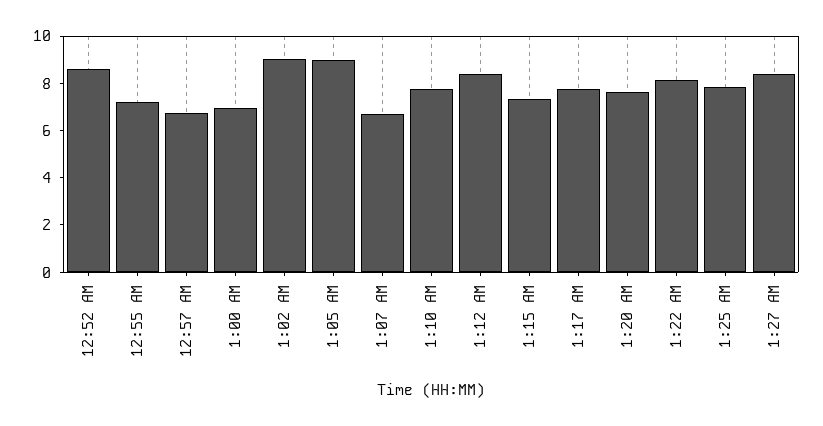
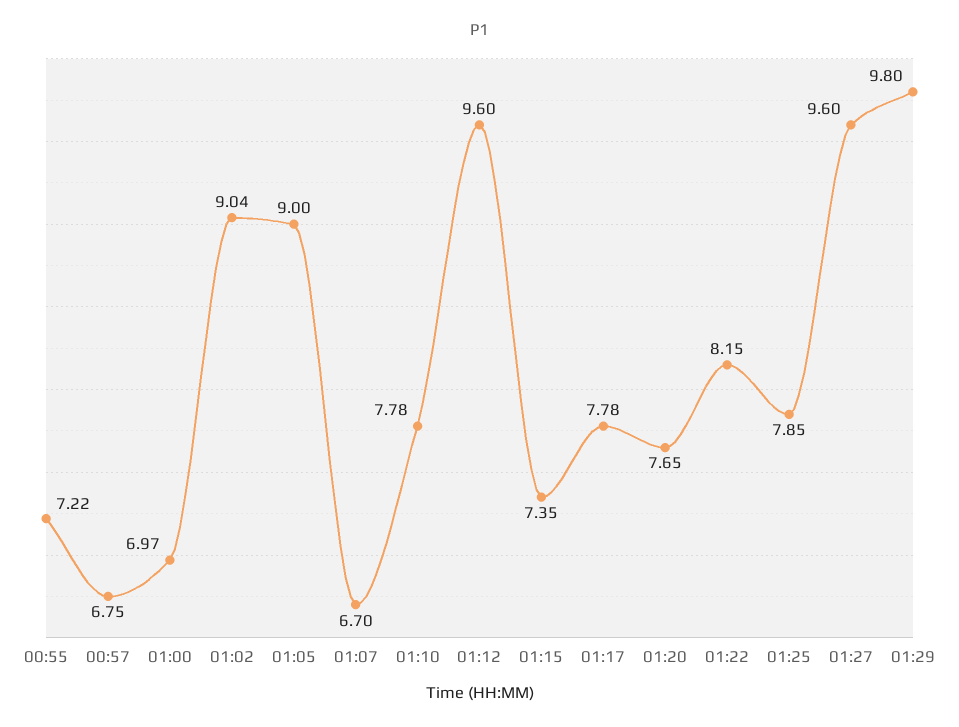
12:52 AM: 8.5 -> none
1:12 AM: 8.5 -> 9.6
1:27 AM: 8.5 -> 9.6
01:29: none -> 9.8

